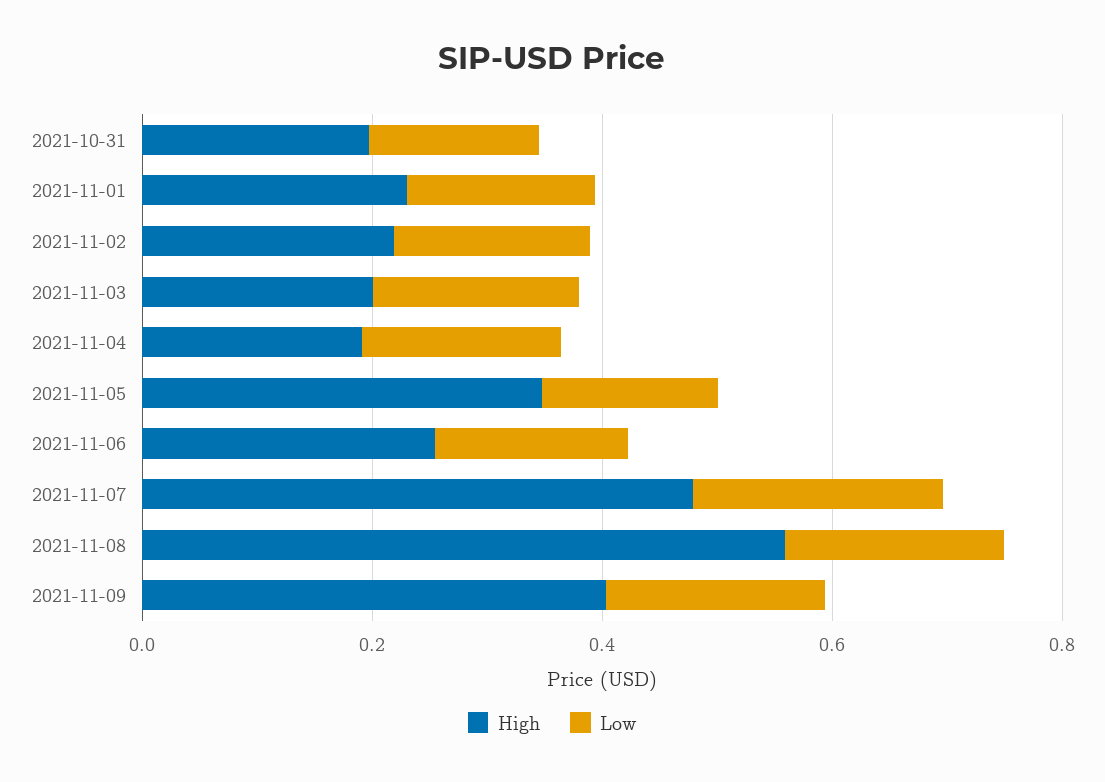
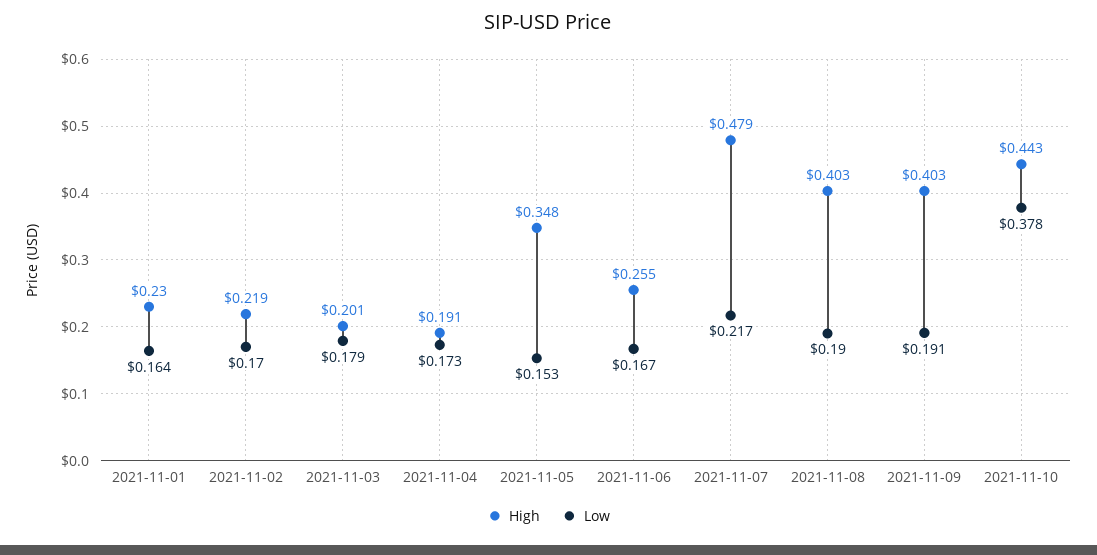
High, 2021-10-31: 0.2 -> none
Low, 2021-10-31: 0.15 -> none
High, 2021-11-08: 0.55 -> 0.403
High, 2021-11-10: none -> 0.443
Low, 2021-11-10: none -> 0.378

